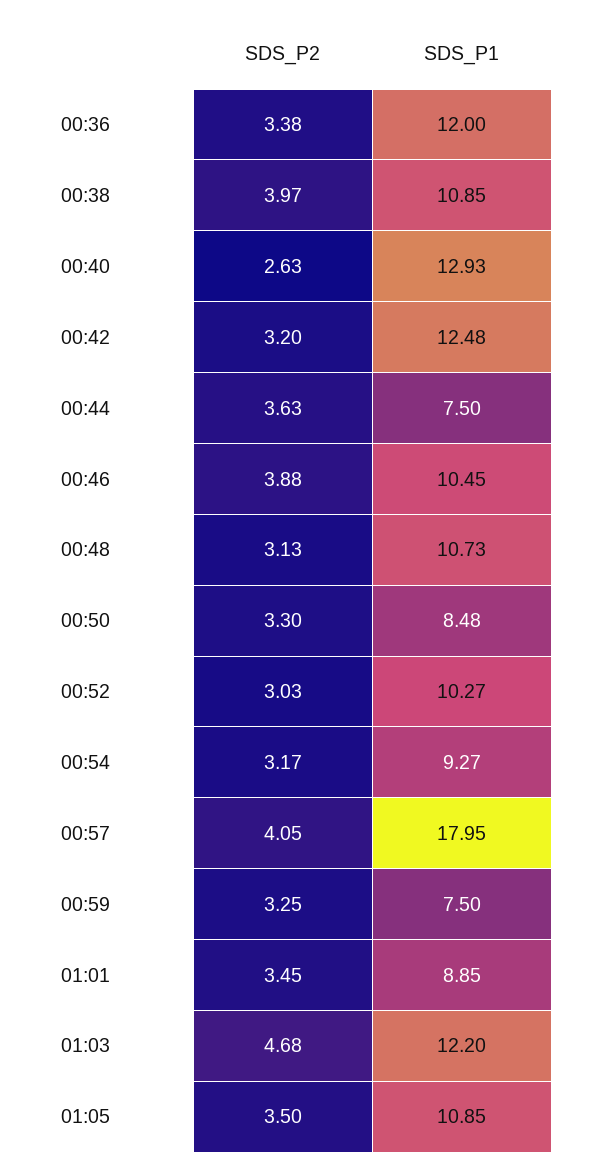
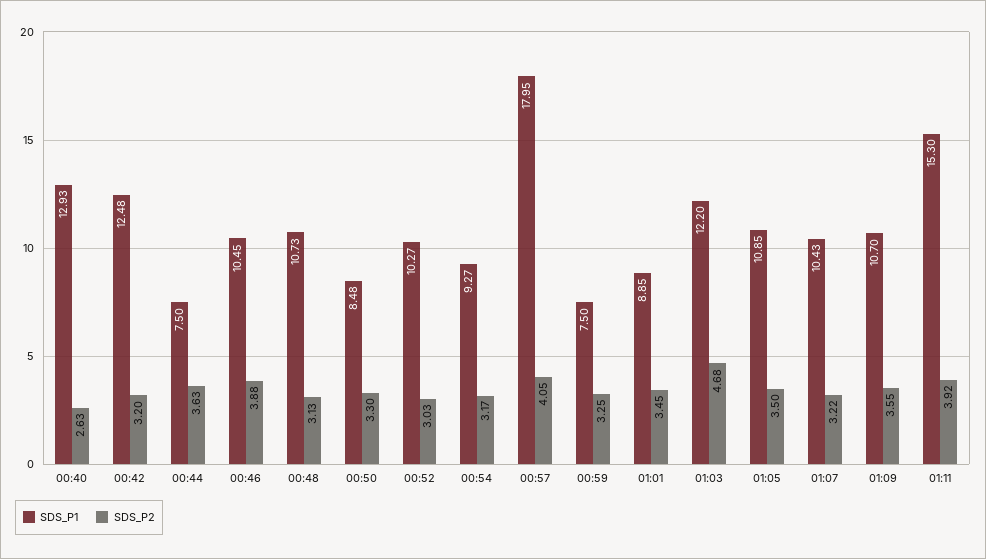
SDS_P2, 00:36: 3.38 -> none
SDS_P1, 00:36: 12 -> none
SDS_P2, 00:38: 3.97 -> none
SDS_P1, 00:38: 10.85 -> none
SDS_P1, 01:07: none -> 10.43
SDS_P2, 01:07: none -> 3.22
SDS_P1, 01:09: none -> 10.7
SDS_P2, 01:09: none -> 3.55
SDS_P1, 01:11: none -> 15.3
SDS_P2, 01:11: none -> 3.92

